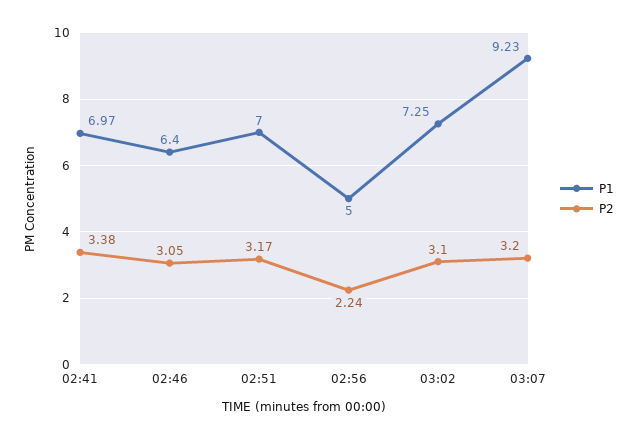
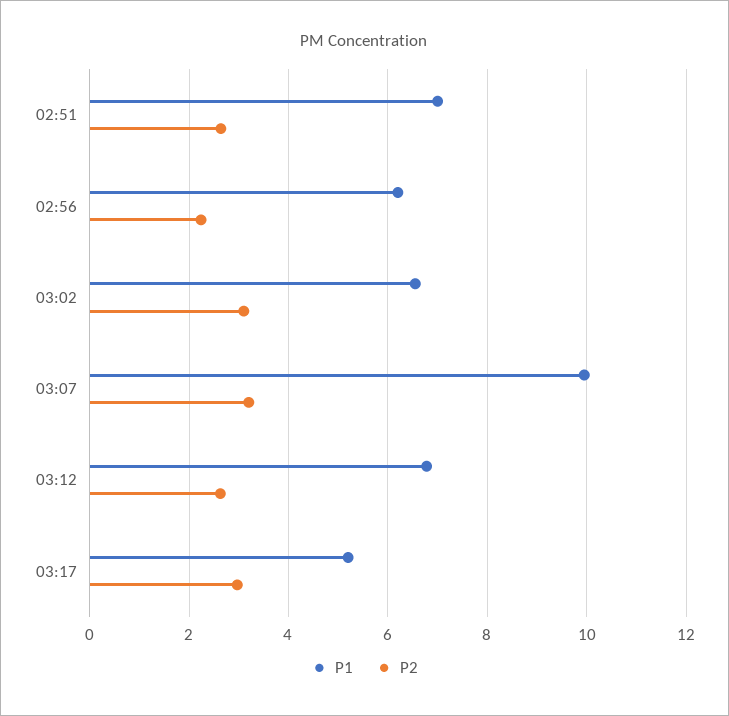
P1, 02:41: 6.97 -> none
P2, 02:41: 3.38 -> none
P1, 02:46: 6.4 -> none
P2, 02:46: 3.05 -> none
P2, 02:51: 3.17 -> 2.6
P1, 02:56: 5 -> 6.2
P1, 03:02: 7.25 -> 6.6
P1, 03:07: 9.23 -> 10
P1, 03:12: none -> 6.8
P2, 03:12: none -> 2.6
P1, 03:17: none -> 5.2
P2, 03:17: none -> 3

